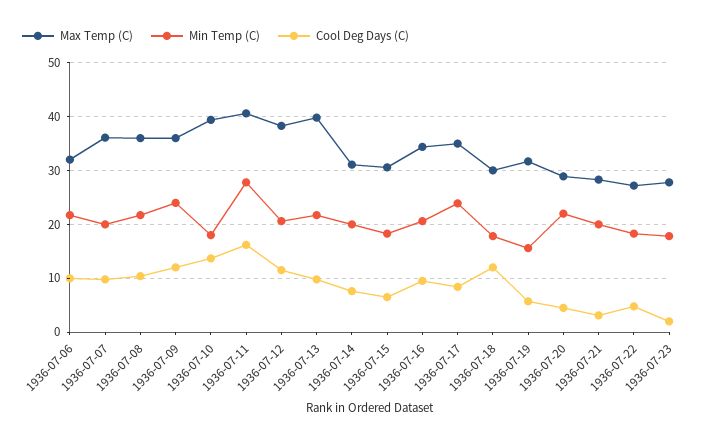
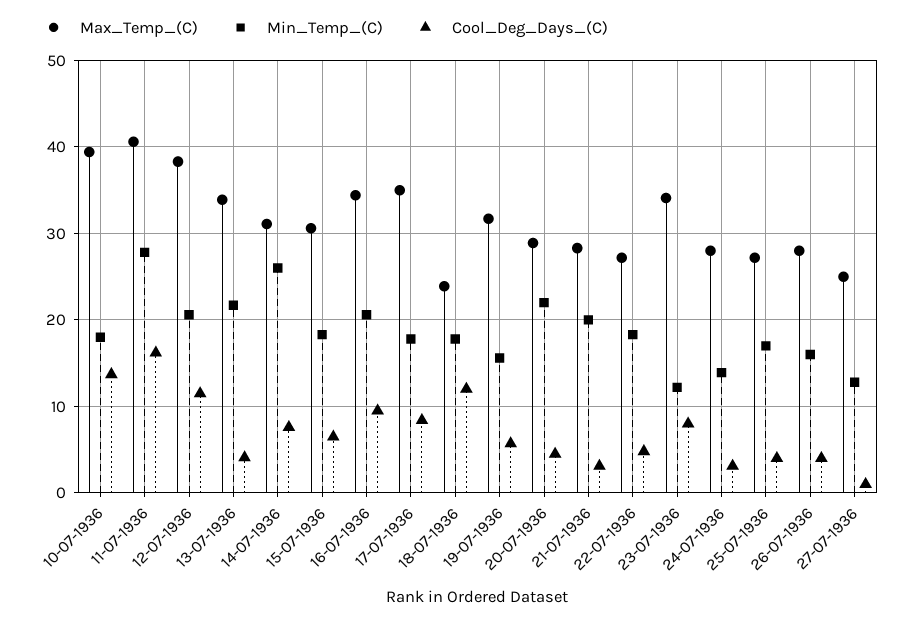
Max Temp (C), 1936-07-06: 32 -> none
Min Temp (C), 1936-07-06: 22 -> none
Cool Deg Days (C), 1936-07-06: 10 -> none
Max Temp (C), 1936-07-07: 36 -> none
Min Temp (C), 1936-07-07: 20 -> none
Cool Deg Days (C), 1936-07-07: 10 -> none
Max Temp (C), 1936-07-08: 36 -> none
Min Temp (C), 1936-07-08: 22 -> none
Cool Deg Days (C), 1936-07-08: 10 -> none
Max Temp (C), 1936-07-09: 36 -> none
Min Temp (C), 1936-07-09: 24 -> none
Cool Deg Days (C), 1936-07-09: 12 -> none
Max Temp (C), 1936-07-13: 40 -> 34
Cool Deg Days (C), 1936-07-13: 10 -> 4
Min Temp (C), 1936-07-14: 20 -> 26
Min Temp (C), 1936-07-17: 24 -> 18
Max Temp (C), 1936-07-18: 30 -> 24
Max Temp (C), 1936-07-23: 28 -> 34
Min Temp (C), 1936-07-23: 18 -> 12
Cool Deg Days (C), 1936-07-23: 2 -> 8
Max Temp (C), 24-07-1936: none -> 28
Min Temp (C), 24-07-1936: none -> 14
Cool Deg Days (C), 24-07-1936: none -> 3
Max Temp (C), 25-07-1936: none -> 27
Min Temp (C), 25-07-1936: none -> 17
Cool Deg Days (C), 25-07-1936: none -> 4
Max Temp (C), 26-07-1936: none -> 28
Min Temp (C), 26-07-1936: none -> 16
Cool Deg Days (C), 26-07-1936: none -> 4
Max Temp (C), 27-07-1936: none -> 25
Min Temp (C), 27-07-1936: none -> 13
Cool Deg Days (C), 27-07-1936: none -> 1

